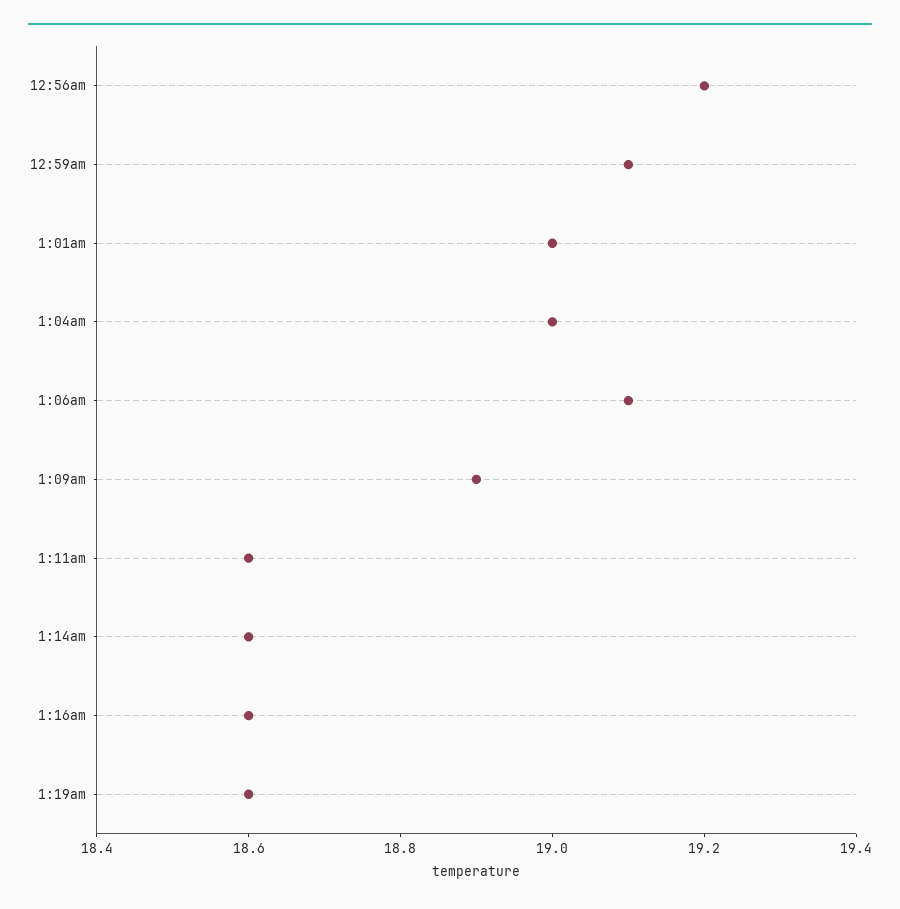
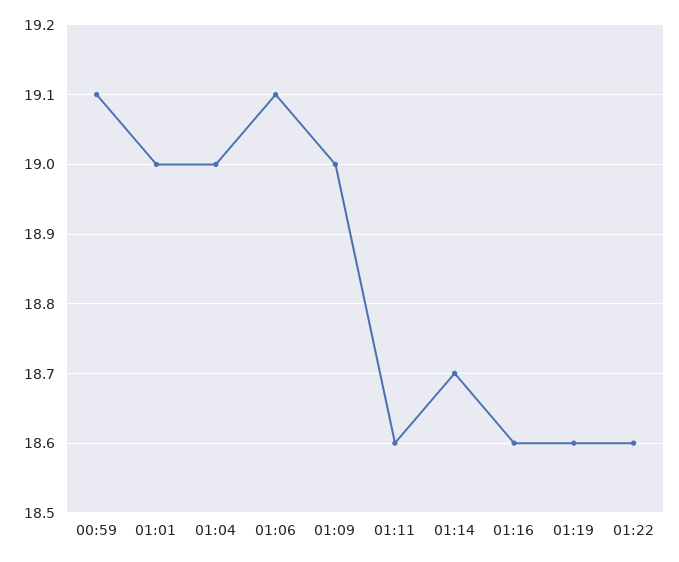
12:56am: 19.2 -> none
1:09am: 18.9 -> 19
1:14am: 18.6 -> 18.7
01:22: none -> 18.6

